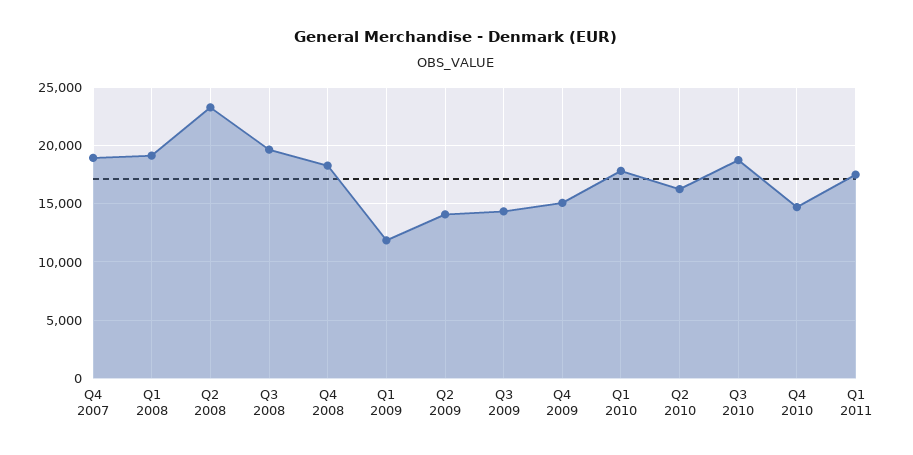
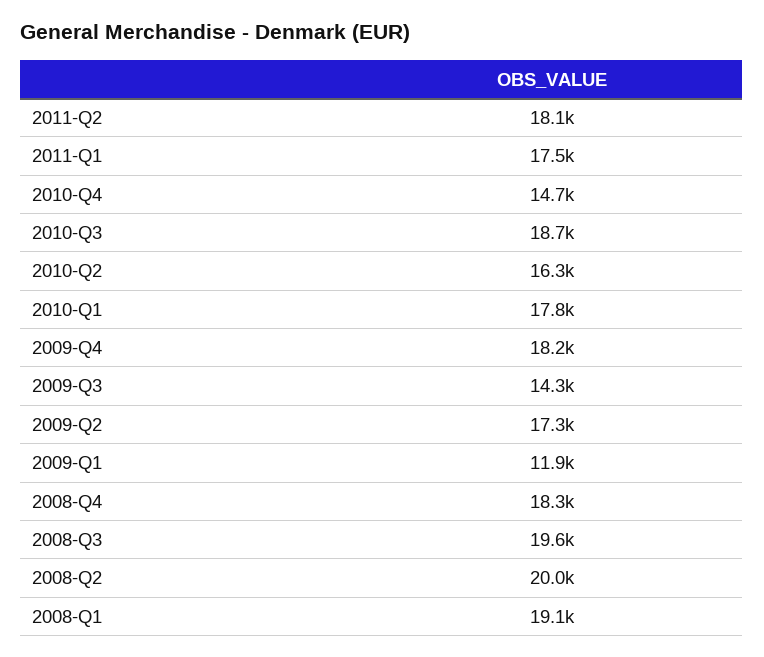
Q4 2007: 19000 -> none
Q2 2008: 23000 -> 20000
Q2 2009: 14000 -> 17300
Q4 2009: 15000 -> 18200
2011-Q2: none -> 18100

